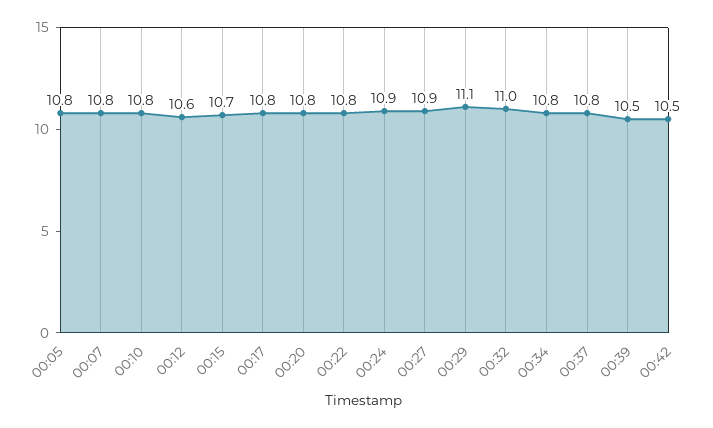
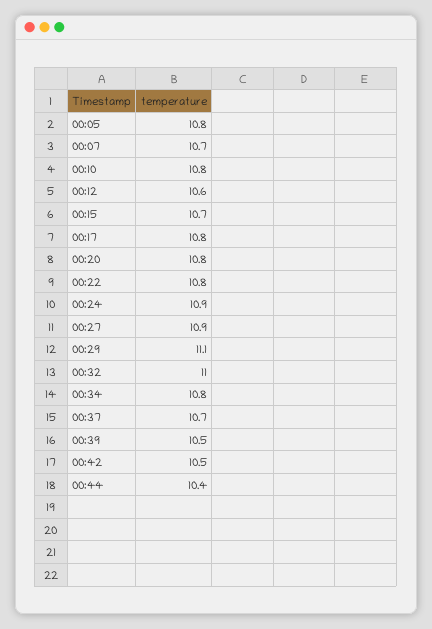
00:07: 10.8 -> 10.7
00:37: 10.8 -> 10.7
00:44: none -> 10.4

